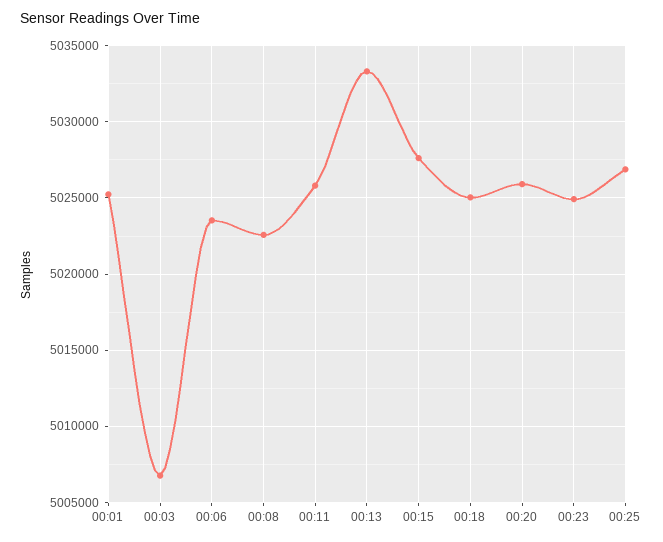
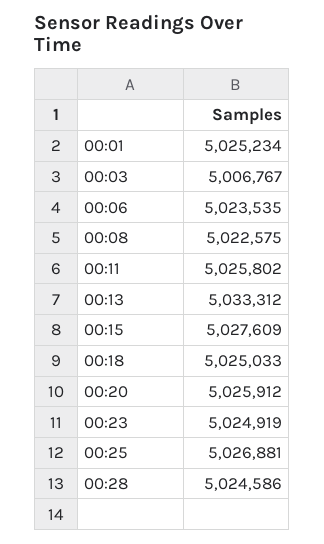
00:28: none -> 5024586

